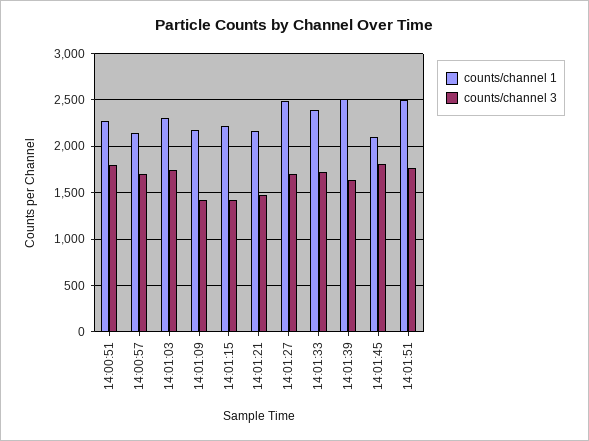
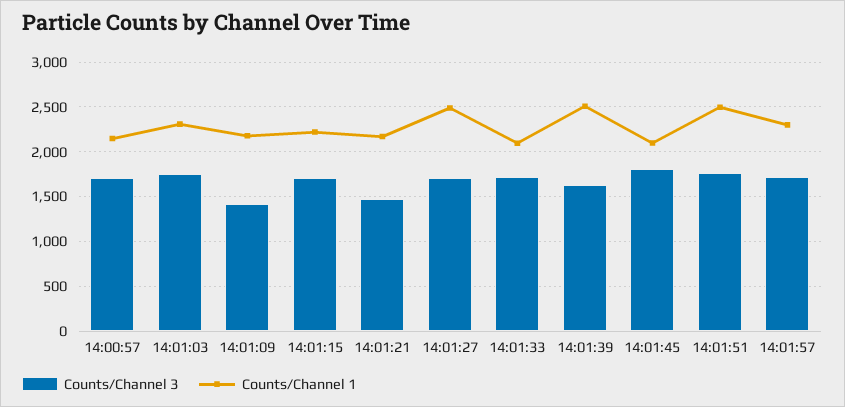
counts/channel 1, 14:00:51: 2300 -> none
counts/channel 3, 14:00:51: 1800 -> none
counts/channel 3, 14:01:15: 1400 -> 1700
counts/channel 1, 14:01:33: 2400 -> 2100
counts/channel 3, 14:01:57: none -> 1700
counts/channel 1, 14:01:57: none -> 2300

